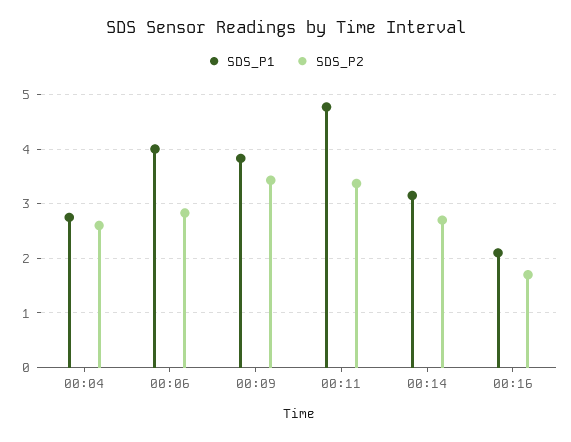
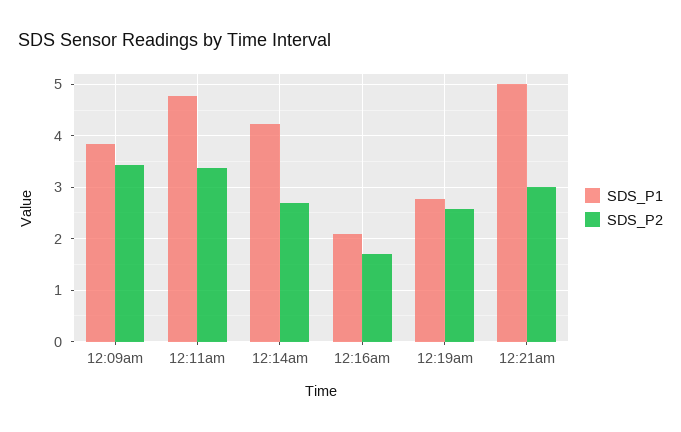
SDS_P1, 00:04: 2.8 -> none
SDS_P2, 00:04: 2.6 -> none
SDS_P1, 00:06: 4 -> none
SDS_P2, 00:06: 2.8 -> none
SDS_P1, 00:14: 3.2 -> 4.2
SDS_P1, 12:19am: none -> 2.8
SDS_P2, 12:19am: none -> 2.6
SDS_P1, 12:21am: none -> 5
SDS_P2, 12:21am: none -> 3

